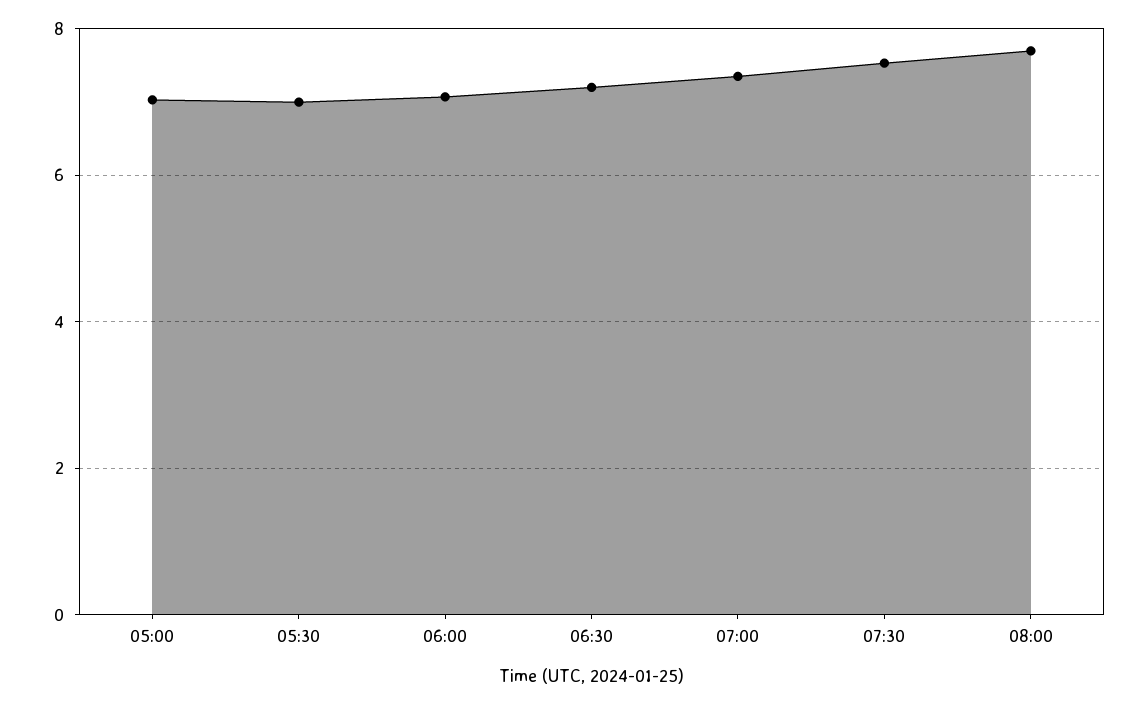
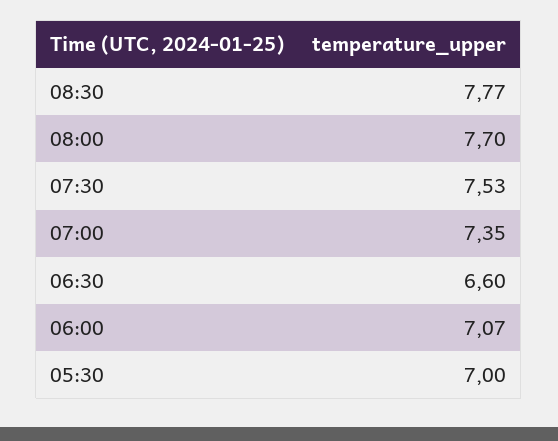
05:00: 7 -> none
06:30: 7.2 -> 6.6
08:30: none -> 7.77

